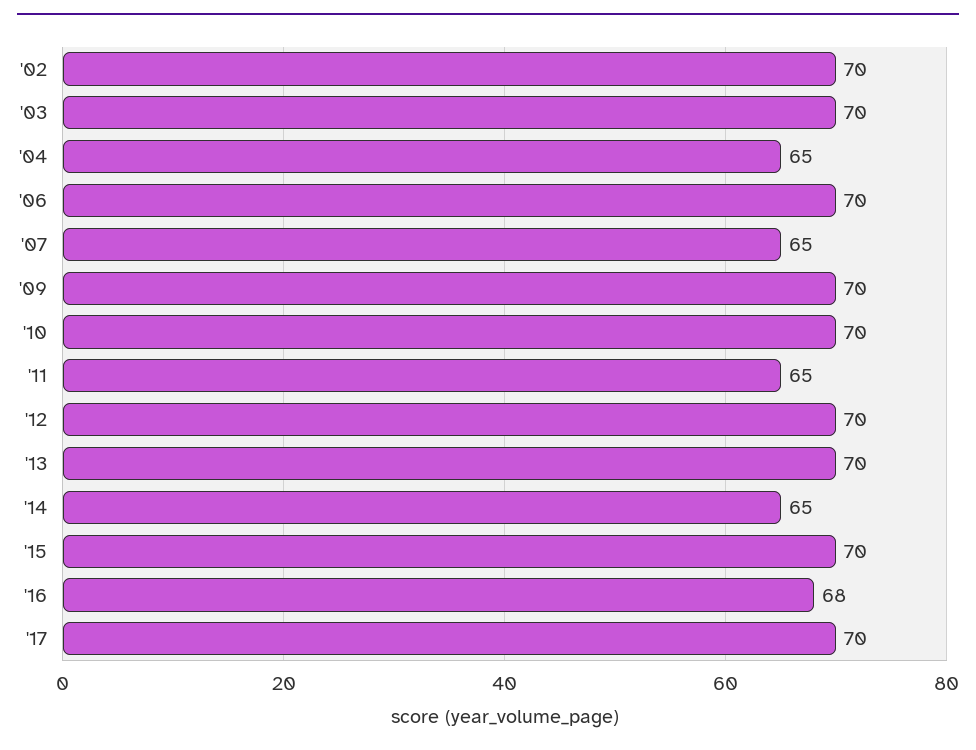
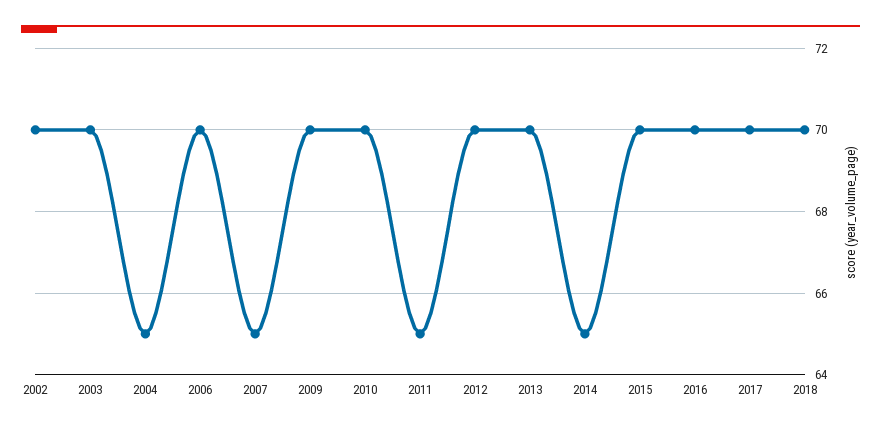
'16: 68 -> 70
2018: none -> 70

